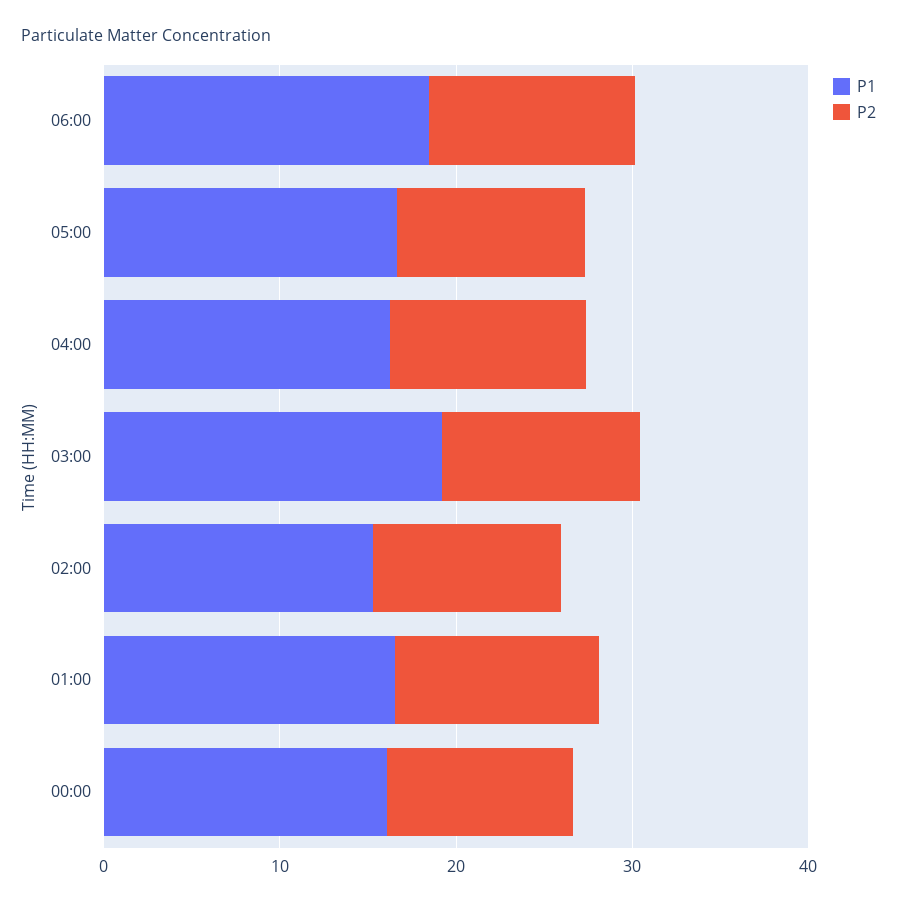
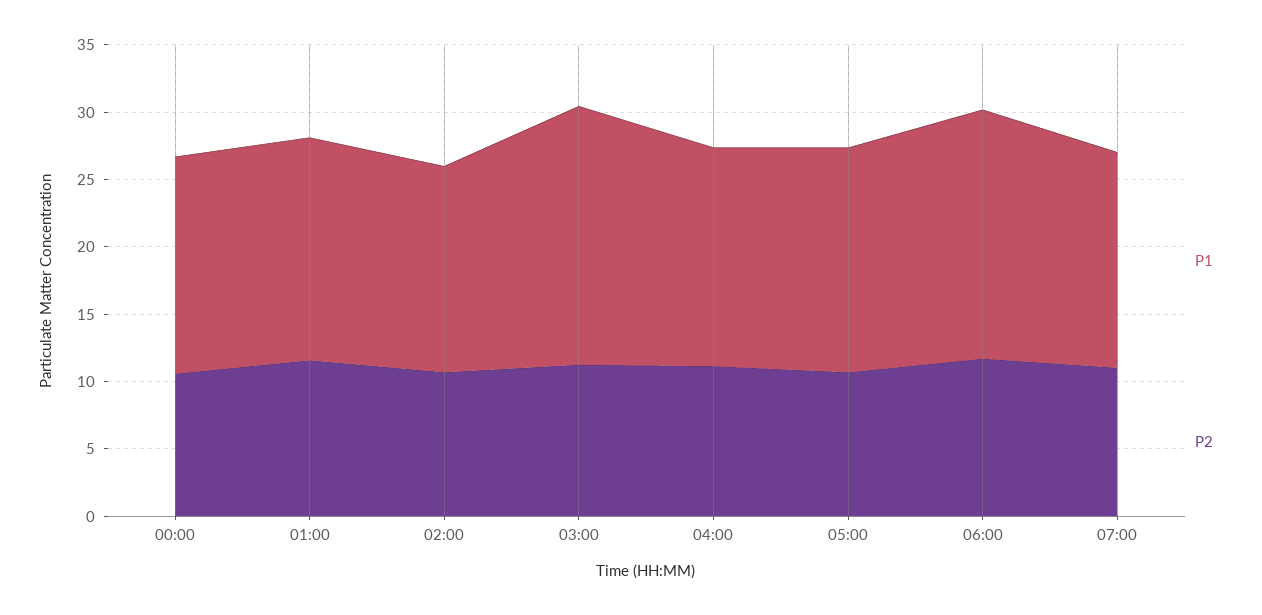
P1, 07:00: none -> 16
P2, 07:00: none -> 11

